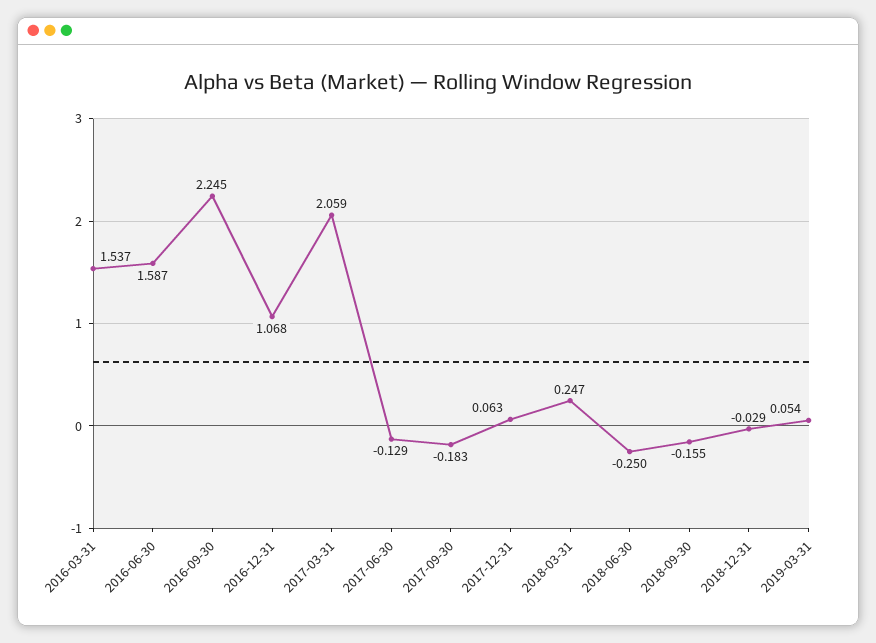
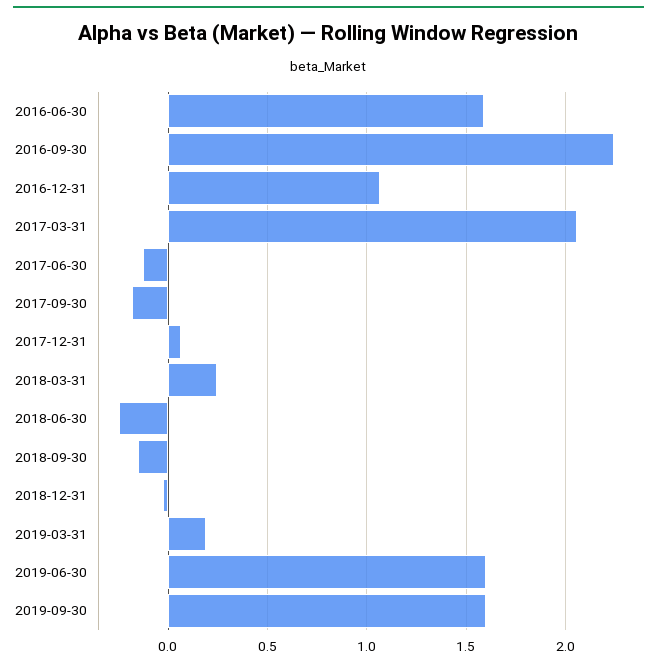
2016-03-31: 1.537 -> none
2019-03-31: 0.054 -> 0.2
2019-06-30: none -> 1.6
2019-09-30: none -> 1.6

